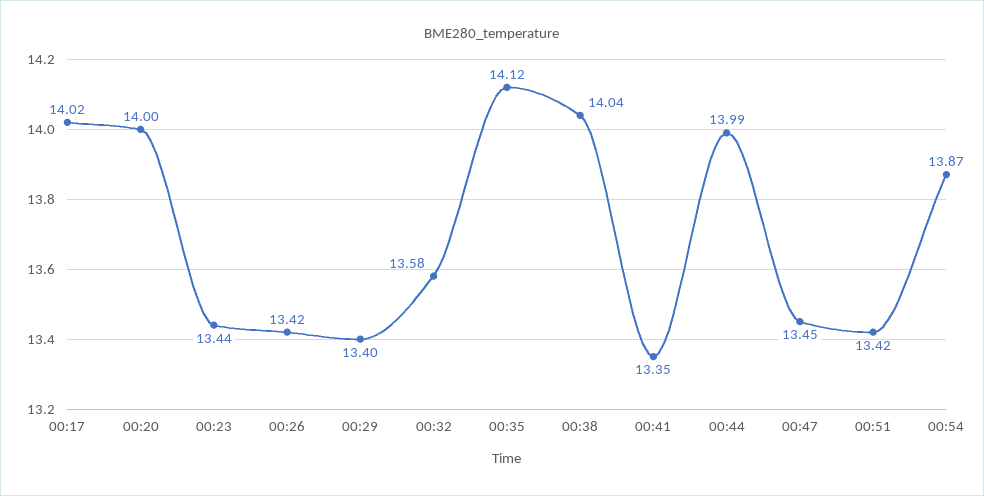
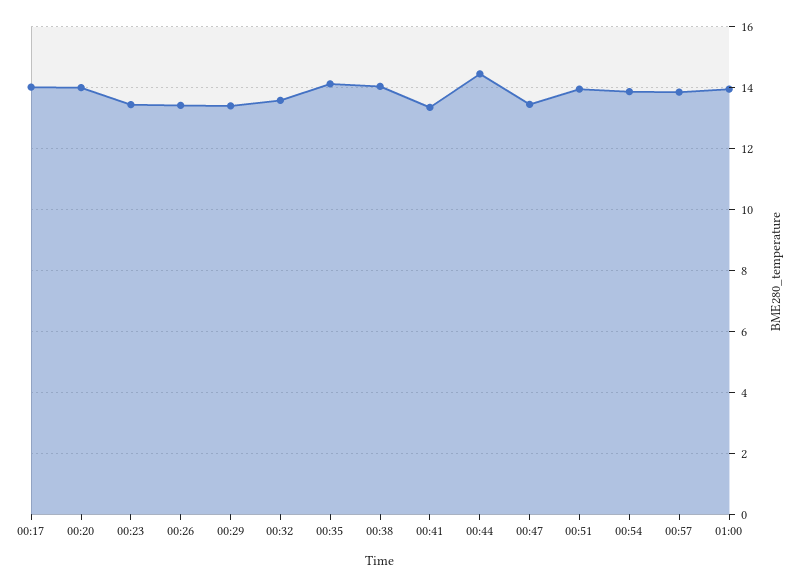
00:44: 13.99 -> 14.4
00:51: 13.42 -> 14
00:57: none -> 13.8
01:00: none -> 14

